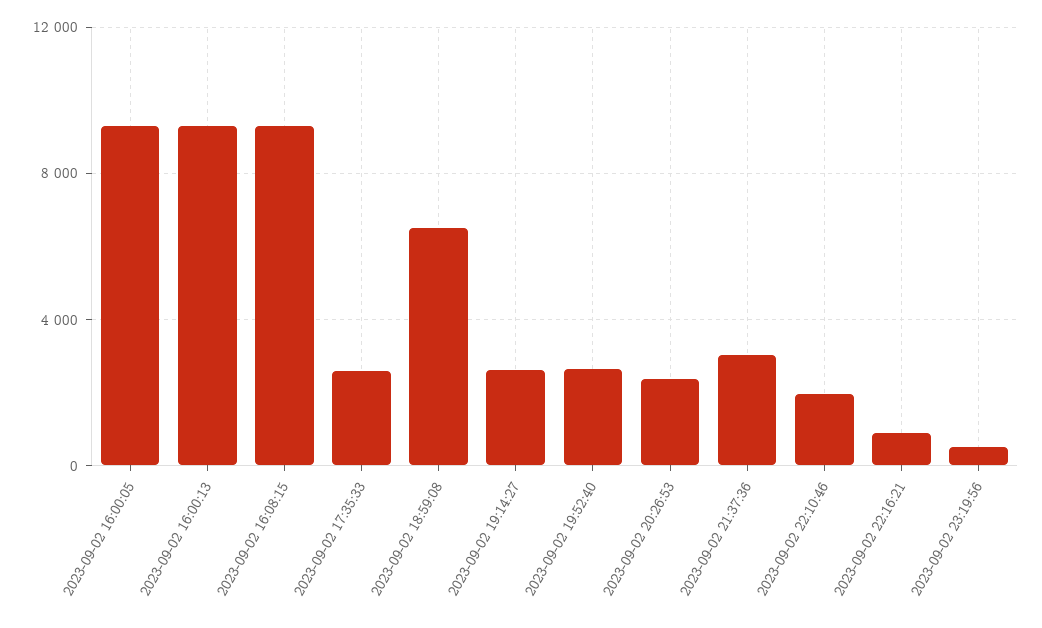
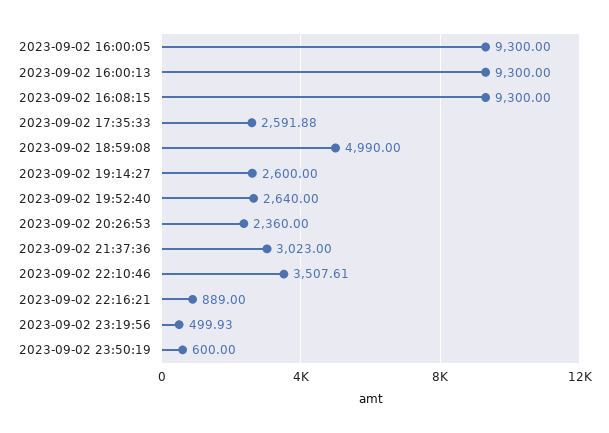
2023-09-02 18:59:08: 6500 -> 4990
2023-09-02 22:10:46: 2000 -> 3507.61
2023-09-02 23:50:19: none -> 600

